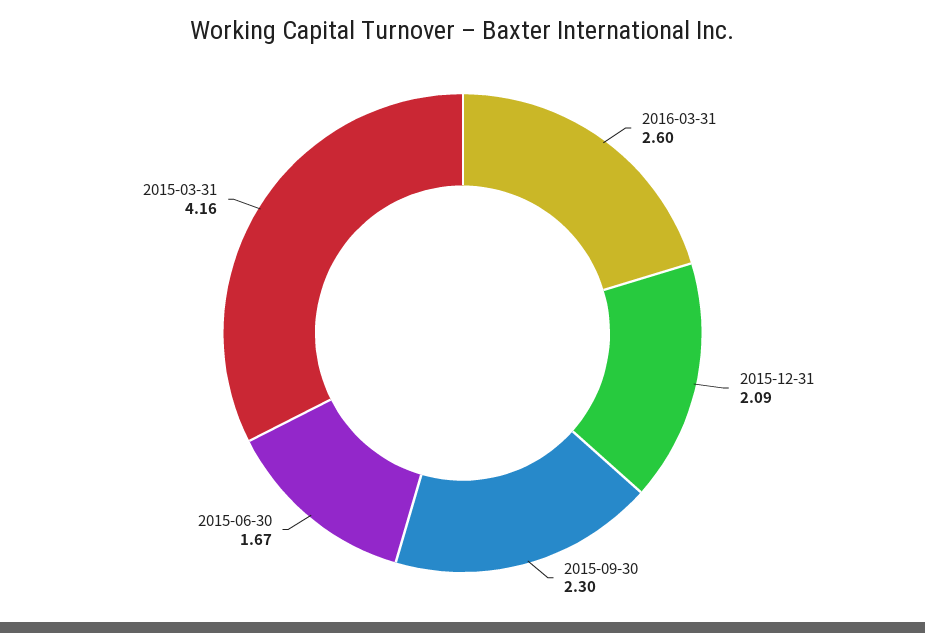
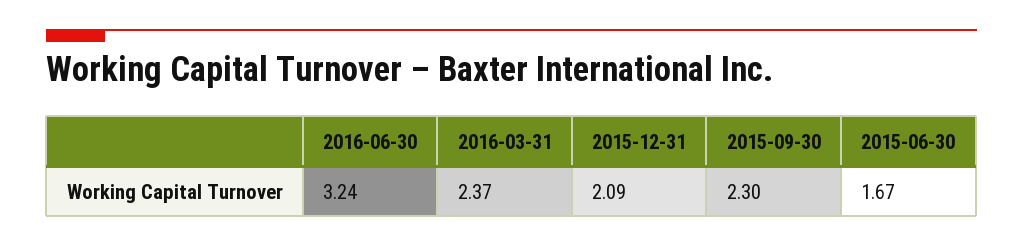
2016-03-31: 2.6 -> 2.37
2015-03-31: 4.16 -> none
2016-06-30: none -> 3.24

